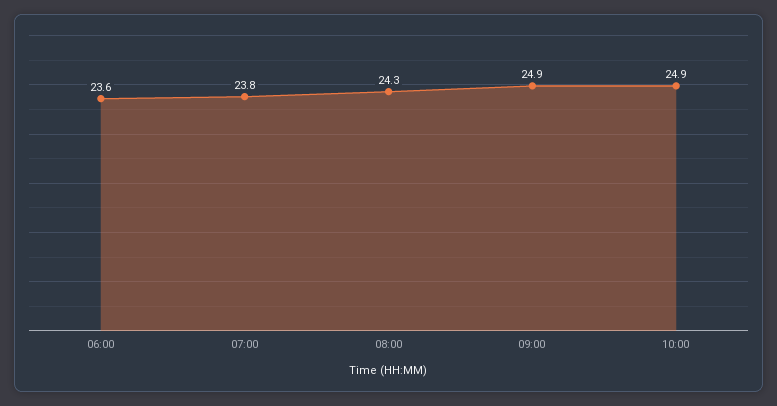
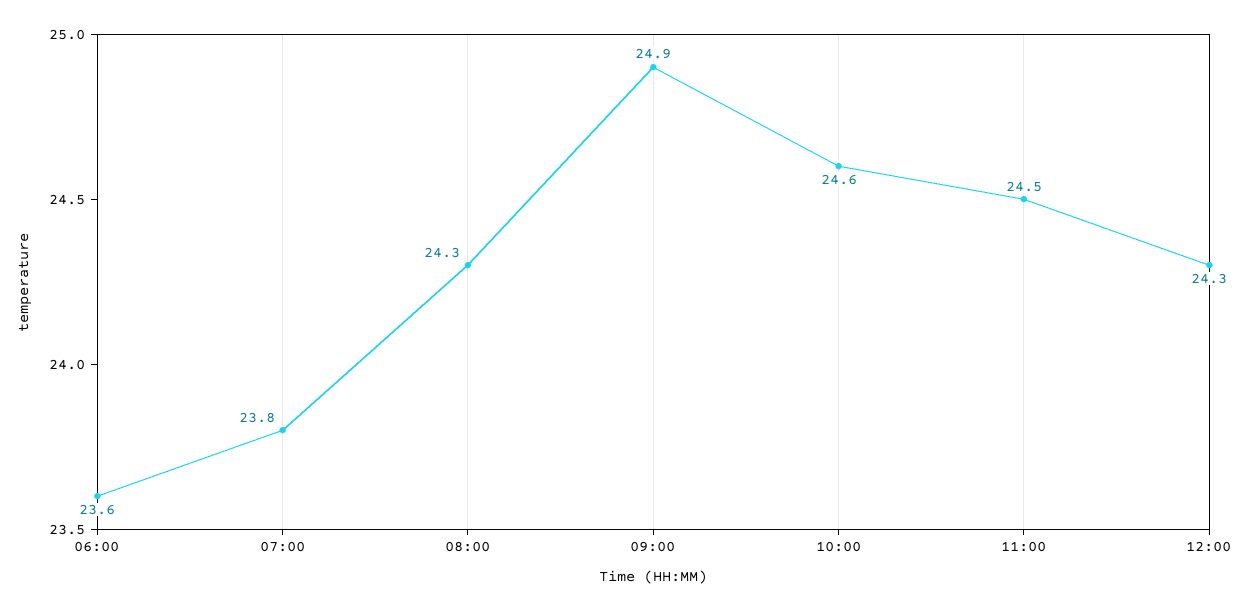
10:00: 24.9 -> 24.6
11:00: none -> 24.5
12:00: none -> 24.3

